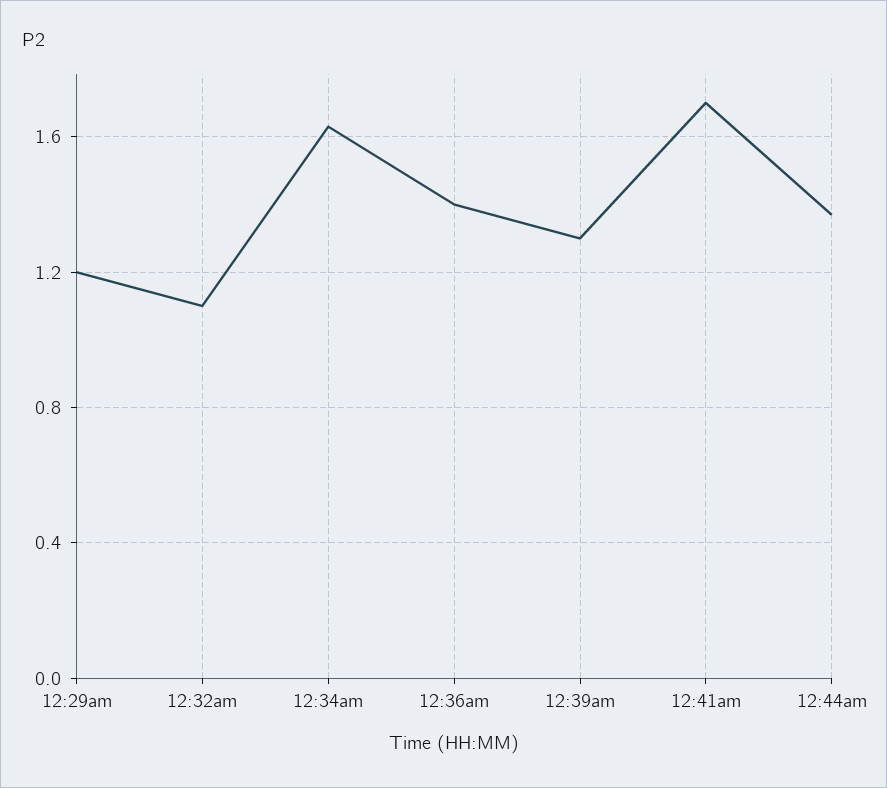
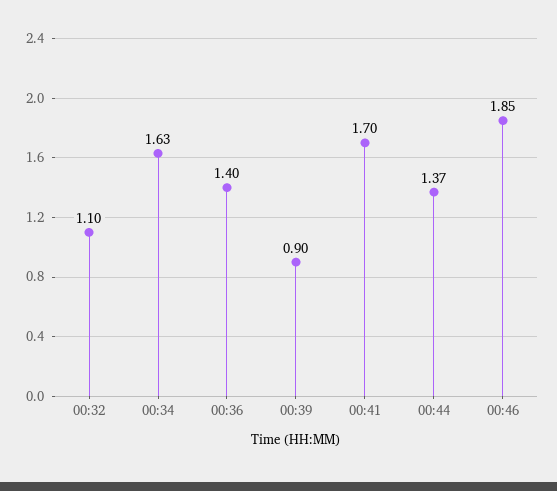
12:29am: 1.2 -> none
12:39am: 1.3 -> 0.9
00:46: none -> 1.85

